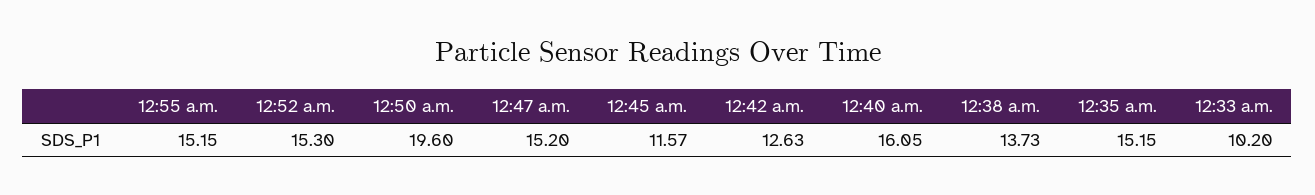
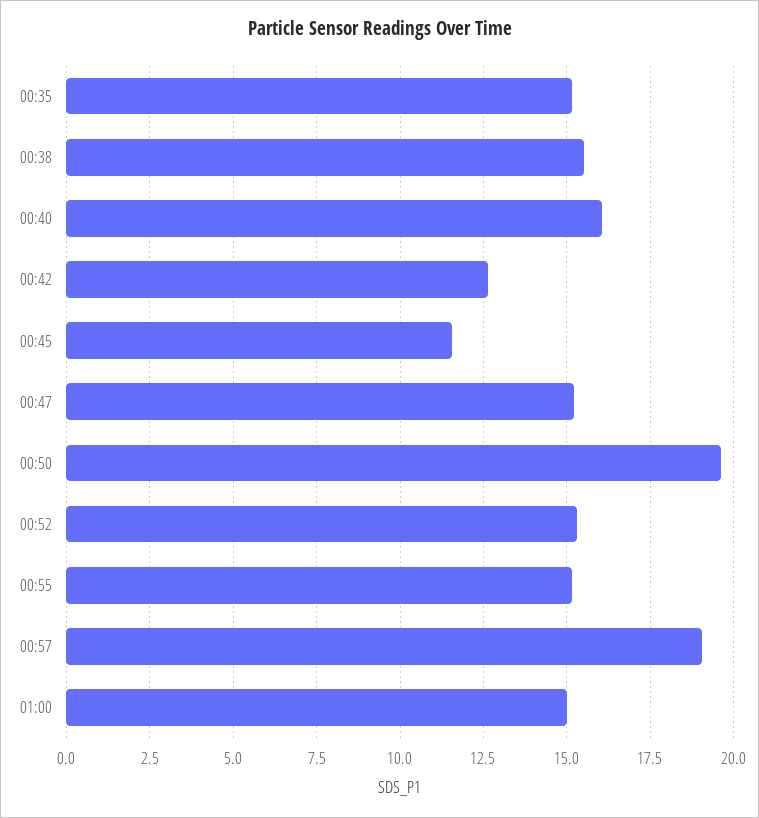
12:38 a.m.: 13.73 -> 15.5
12:33 a.m.: 10.2 -> none
00:57: none -> 19
01:00: none -> 15

